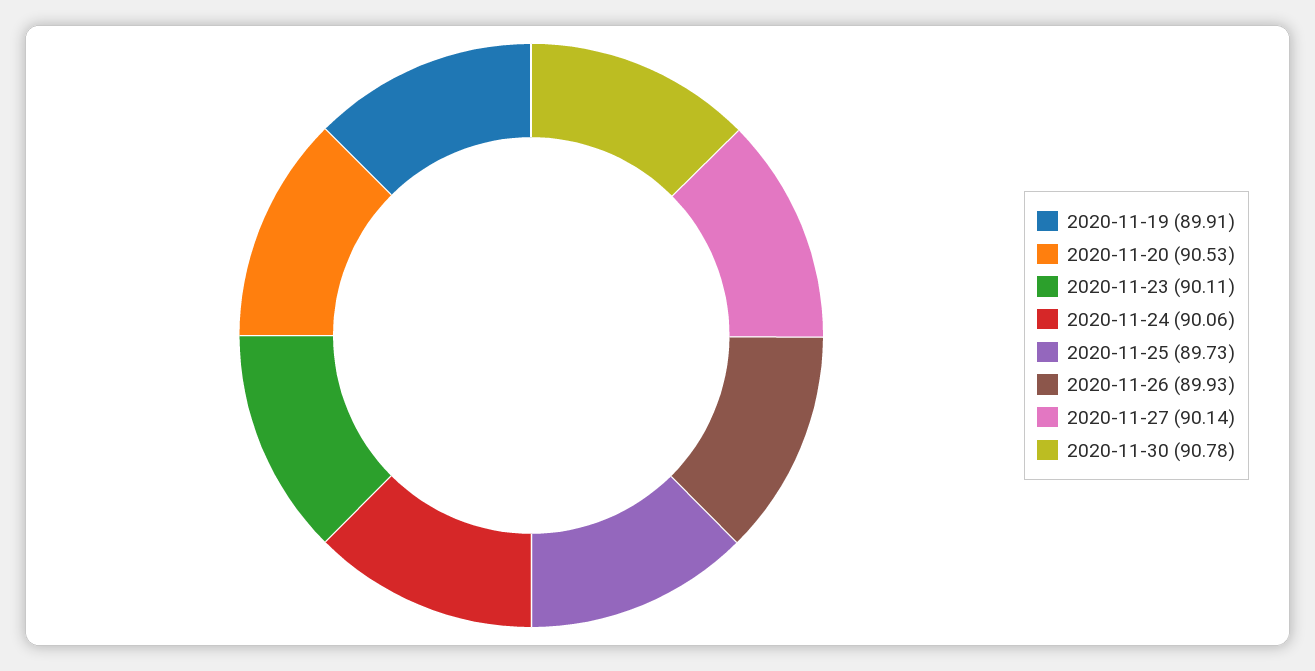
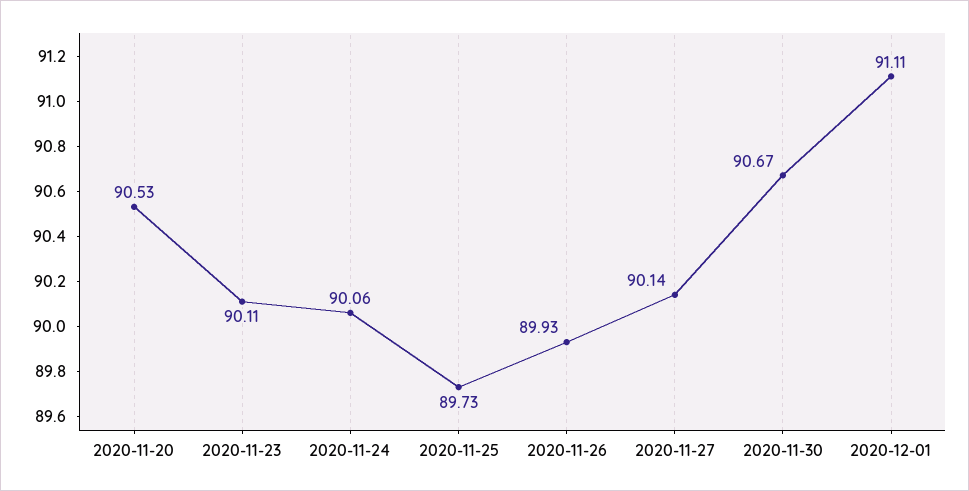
2020-11-19: 89.91 -> none
2020-11-30: 90.78 -> 90.67
2020-12-01: none -> 91.11

